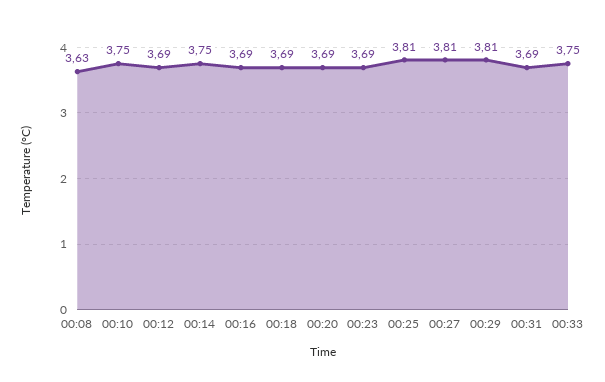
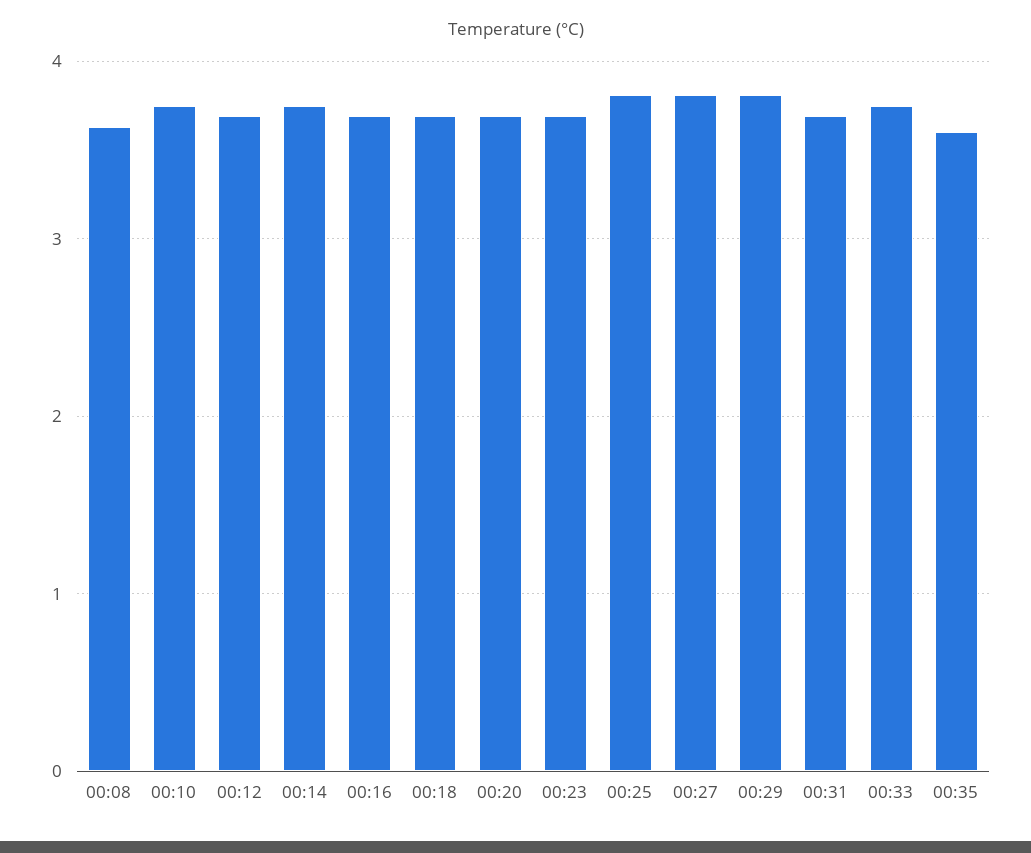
00:35: none -> 3.6

